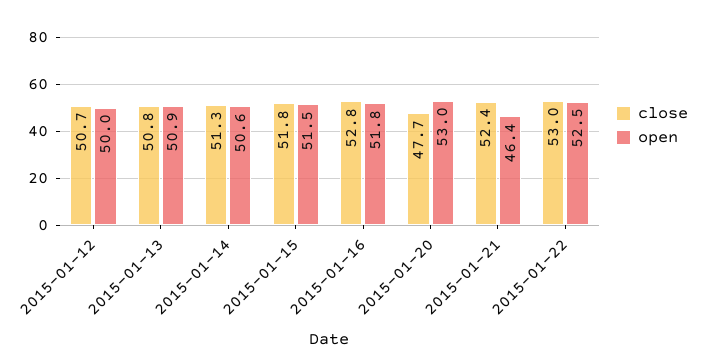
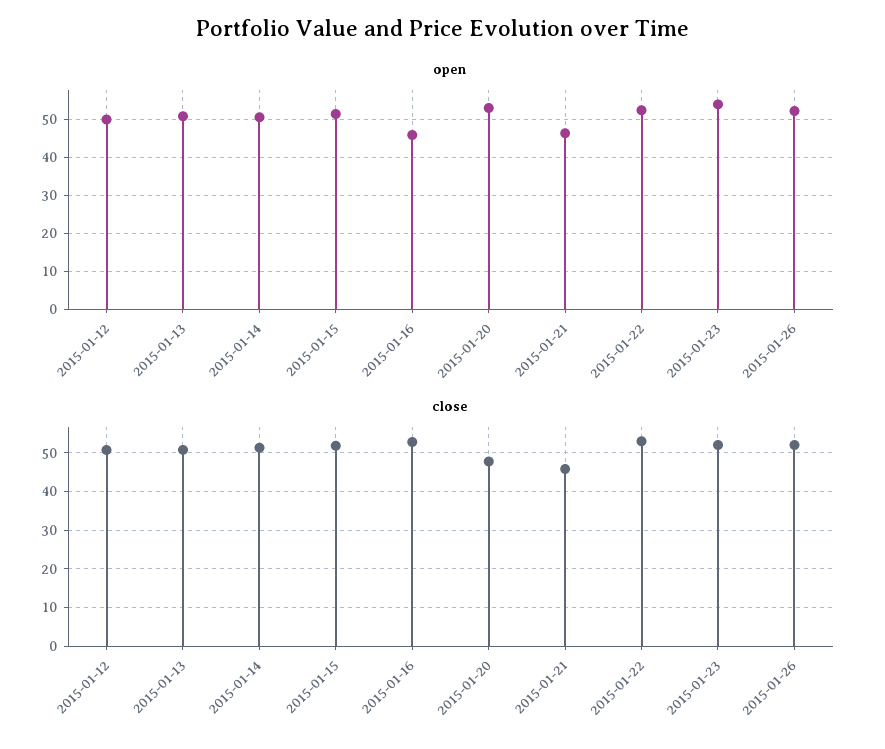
open, 2015-01-16: 51.8 -> 46
close, 2015-01-21: 52.4 -> 46
open, 2015-01-23: none -> 54
open, 2015-01-26: none -> 52
close, 2015-01-23: none -> 52
close, 2015-01-26: none -> 52

